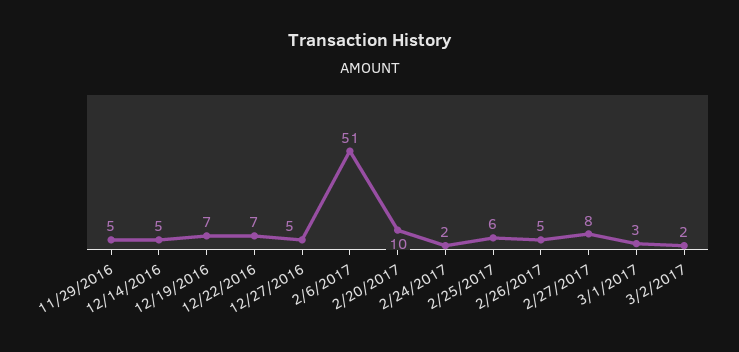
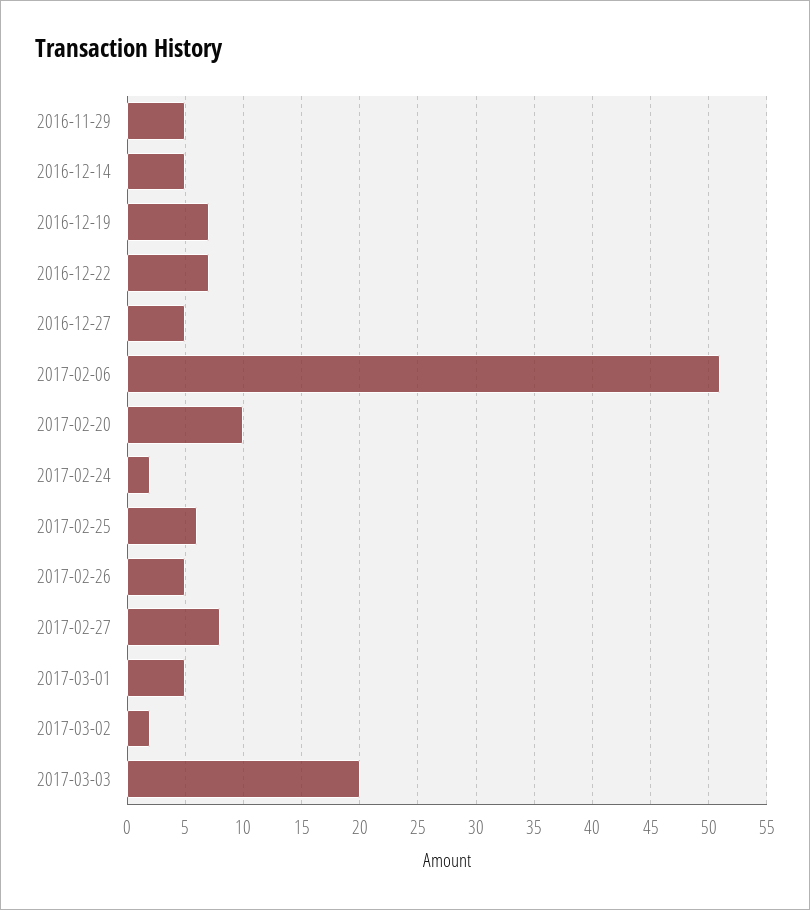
3/1/2017: 3 -> 5
2017-03-03: none -> 20

